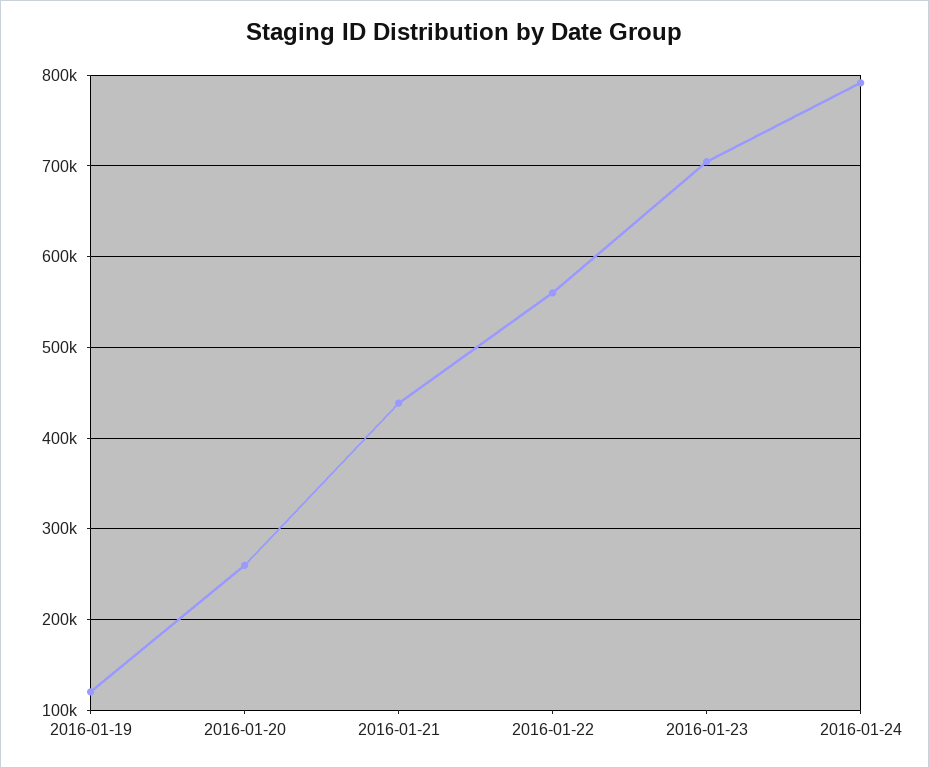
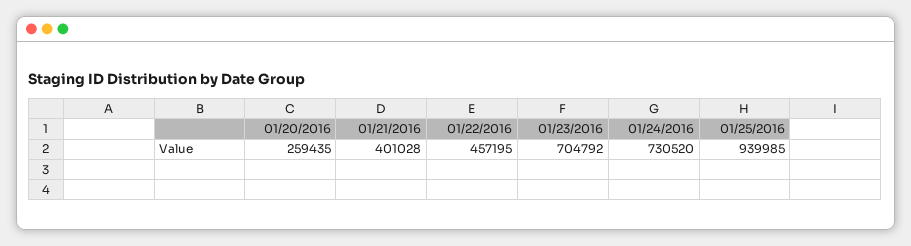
2016-01-19: 120000 -> none
2016-01-21: 440000 -> 401028
2016-01-22: 560000 -> 457195
2016-01-24: 790000 -> 730520
01/25/2016: none -> 939985

